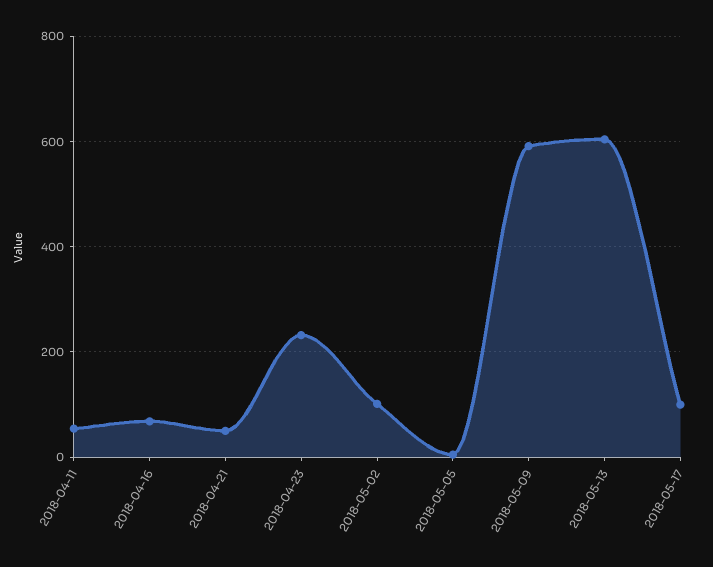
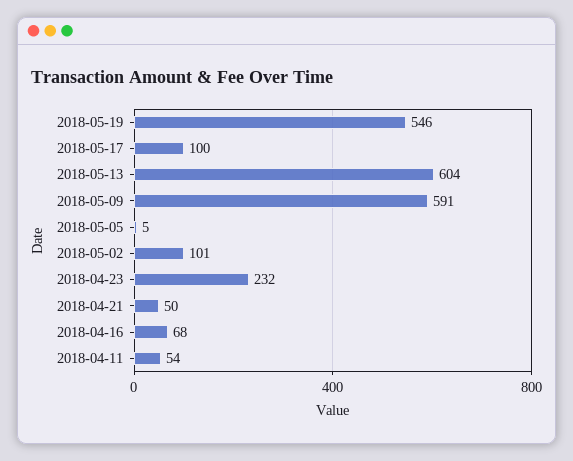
2018-05-19: none -> 546

